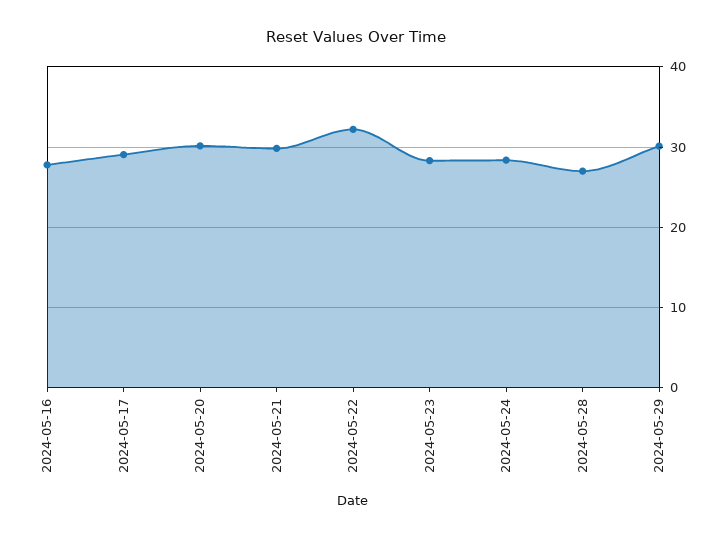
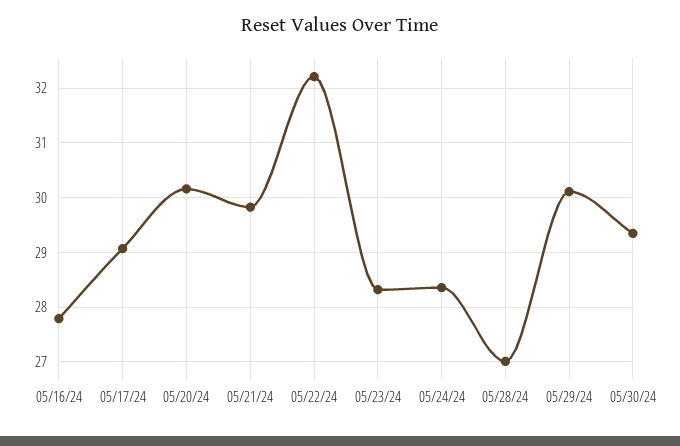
05/30/24: none -> 29.4

